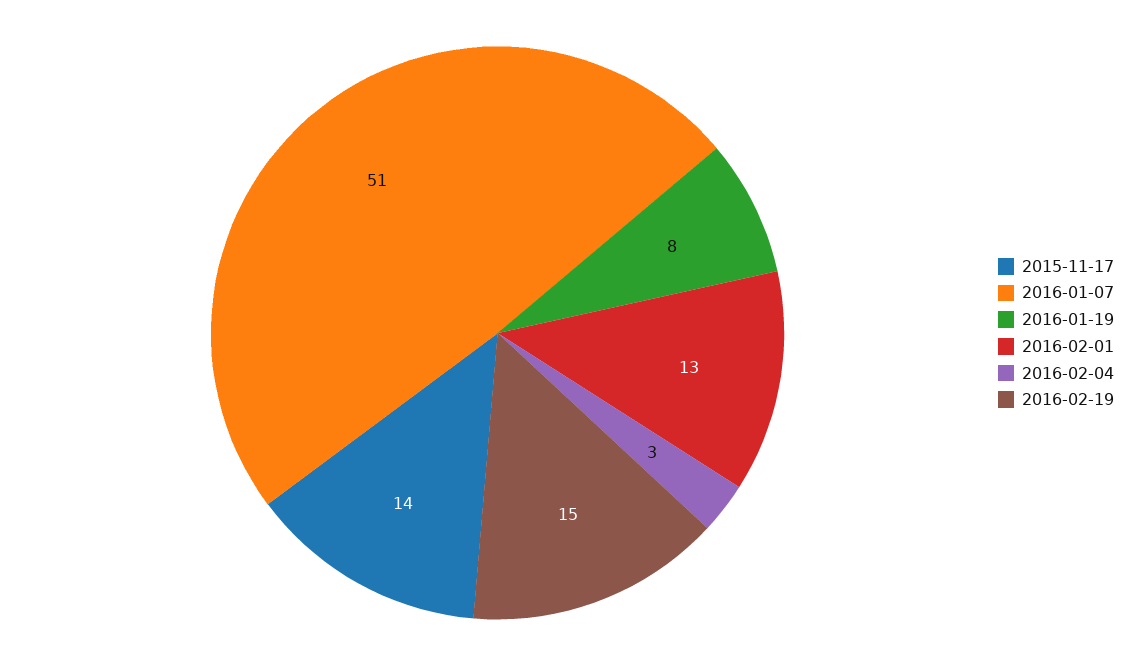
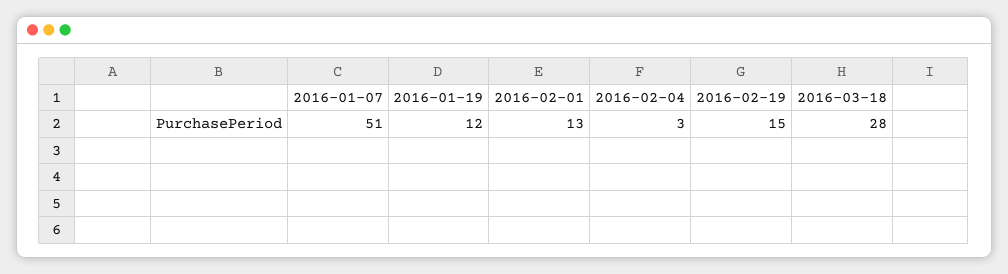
2015-11-17: 14 -> none
2016-01-19: 8 -> 12
2016-03-18: none -> 28

